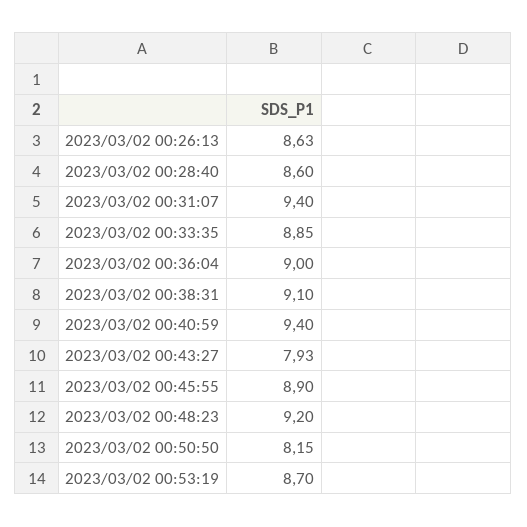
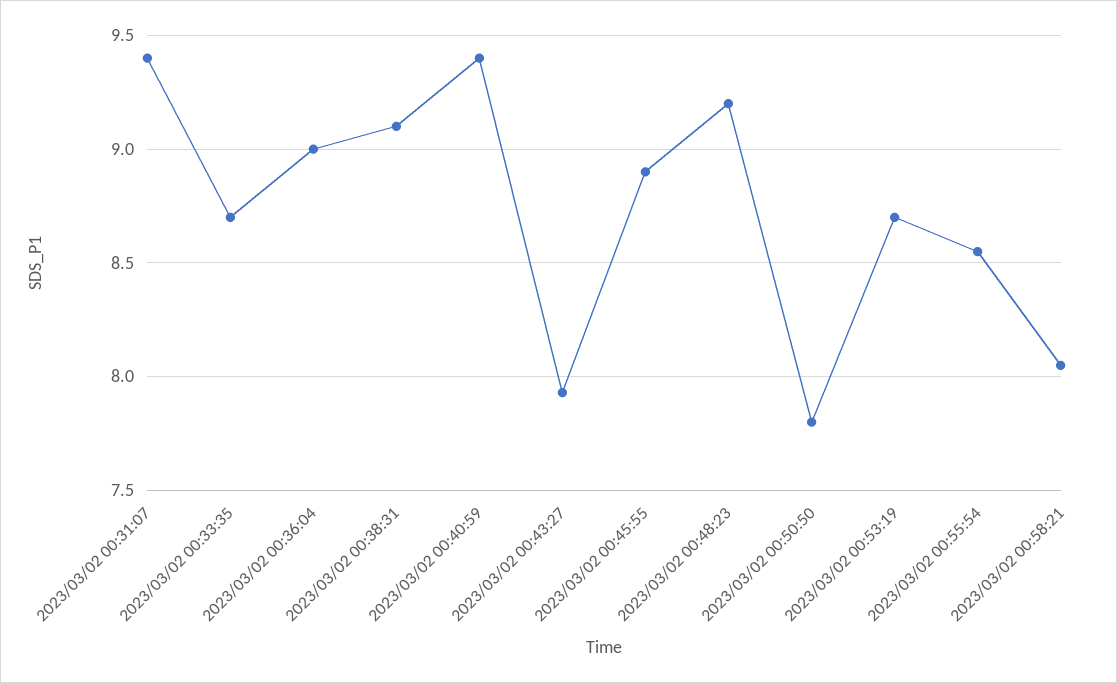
2023/03/02 00:26:13: 8.63 -> none
2023/03/02 00:28:40: 8.6 -> none
2023/03/02 00:33:35: 8.85 -> 8.7
2023/03/02 00:50:50: 8.15 -> 7.8
2023/03/02 00:55:54: none -> 8.55
2023/03/02 00:58:21: none -> 8.05

